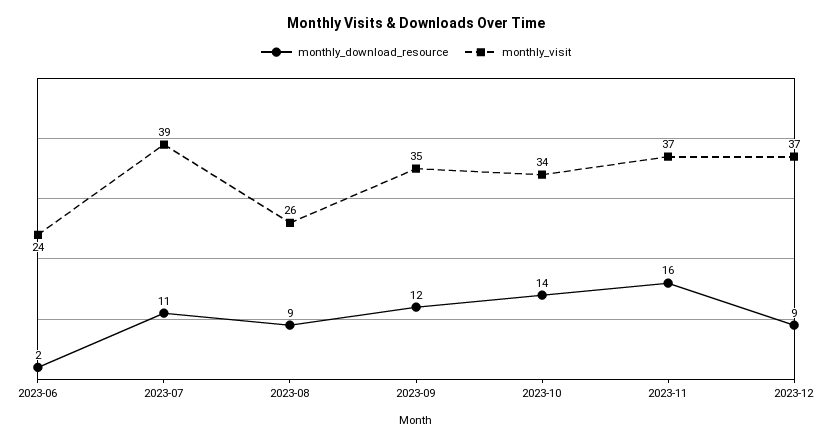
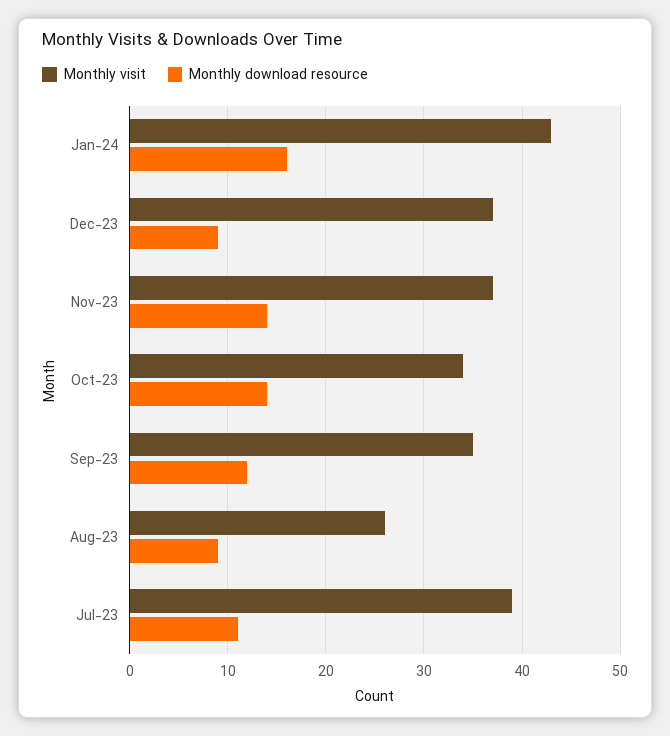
monthly_download_resource, 2023-06: 2 -> none
monthly_visit, 2023-06: 24 -> none
monthly_download_resource, 2023-11: 16 -> 14
monthly_visit, Jan-24: none -> 43
monthly_download_resource, Jan-24: none -> 16

